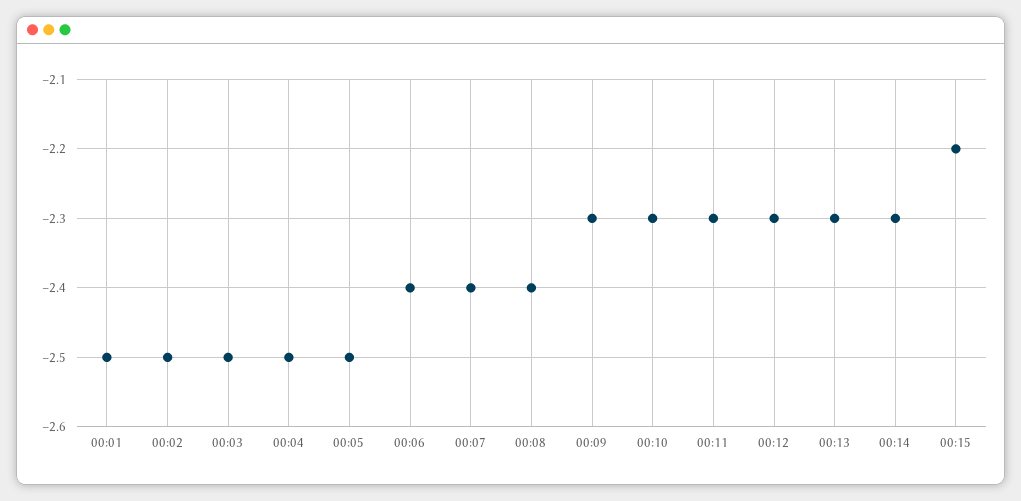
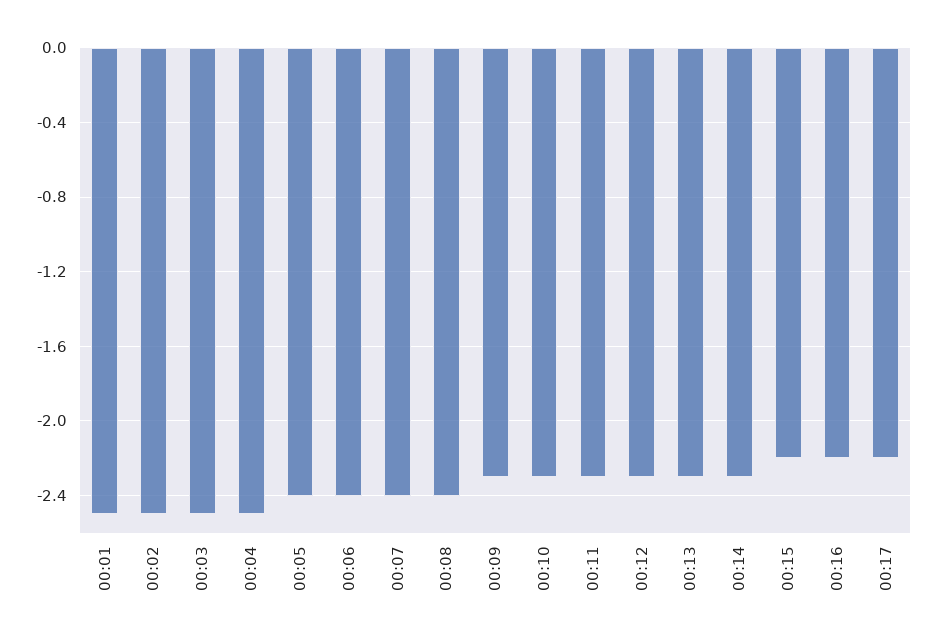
00:05: -2.5 -> -2.4
00:16: none -> -2.2
00:17: none -> -2.2

